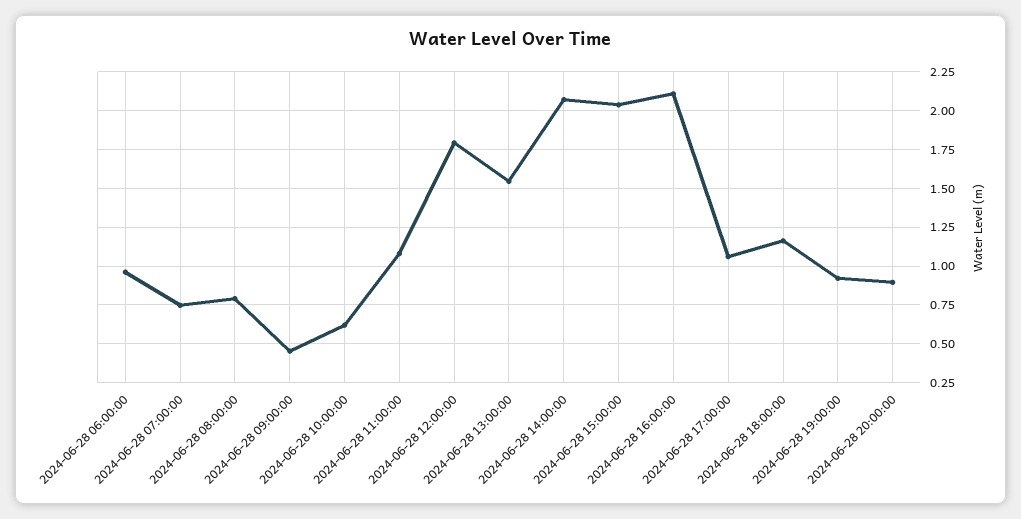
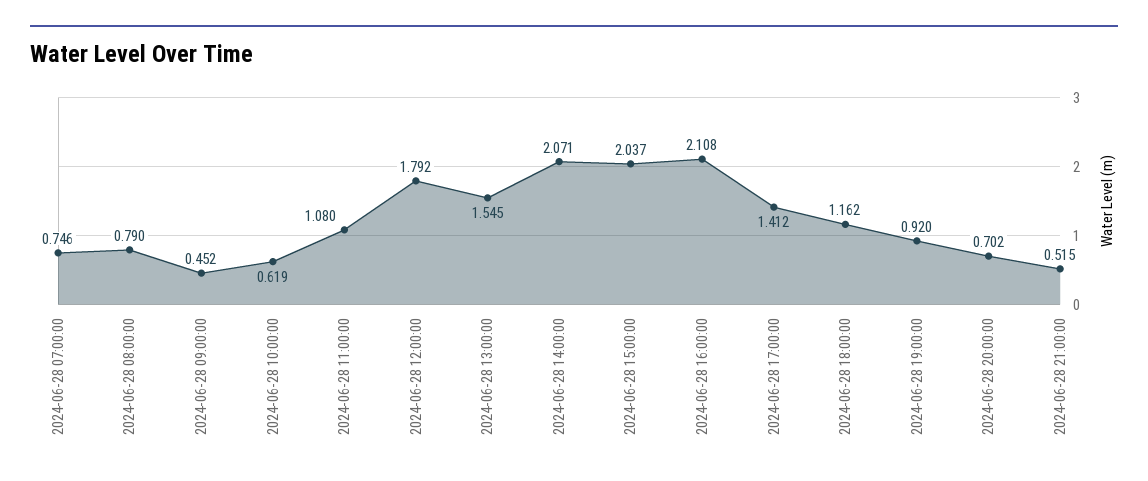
2024-06-28 06:00:00: 0.95 -> none
2024-06-28 17:00:00: 1.05 -> 1.412
2024-06-28 20:00:00: 0.9 -> 0.702
2024-06-28 21:00:00: none -> 0.515

